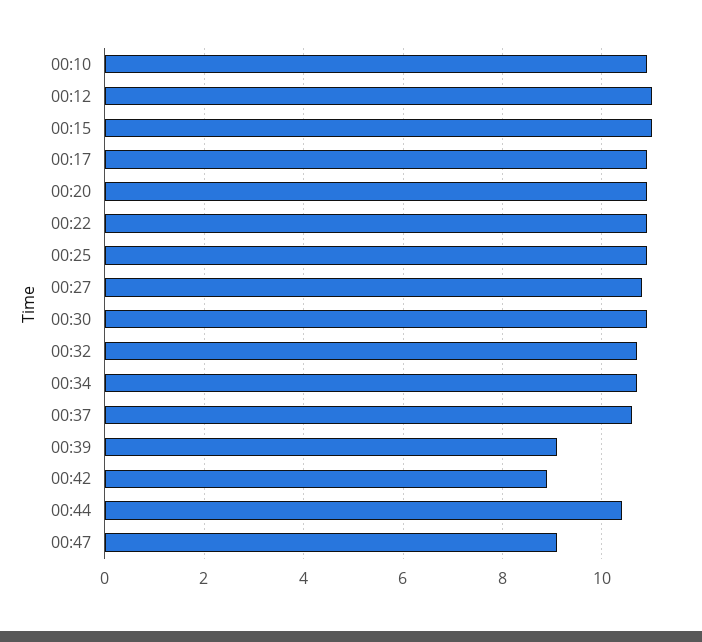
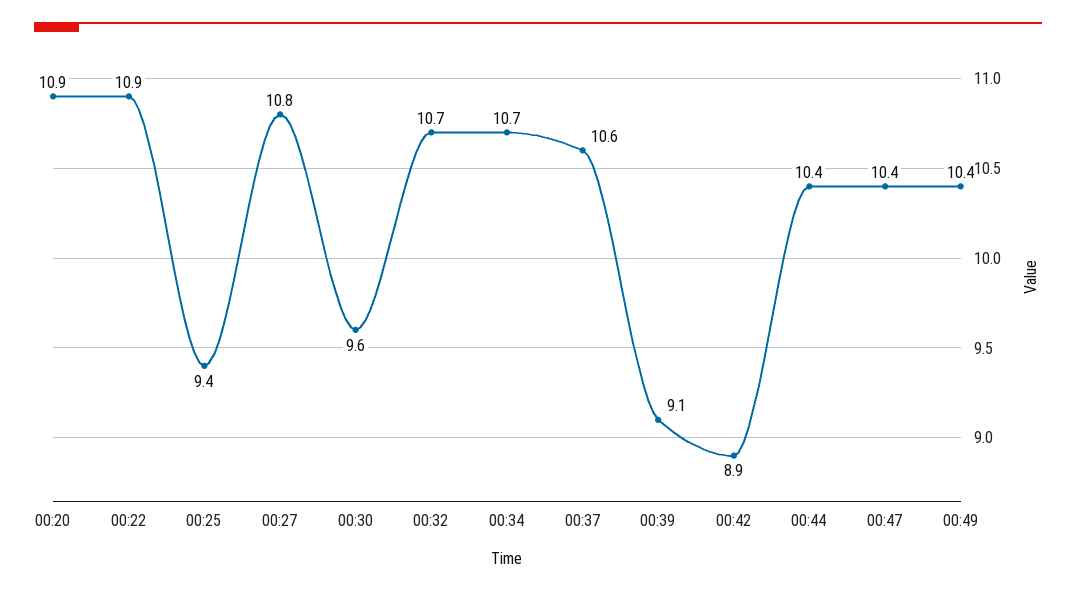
00:10: 11 -> none
00:12: 11 -> none
00:15: 11 -> none
00:17: 11 -> none
00:25: 11 -> 9.4
00:30: 11 -> 9.6
00:47: 9 -> 10.4
00:49: none -> 10.4

